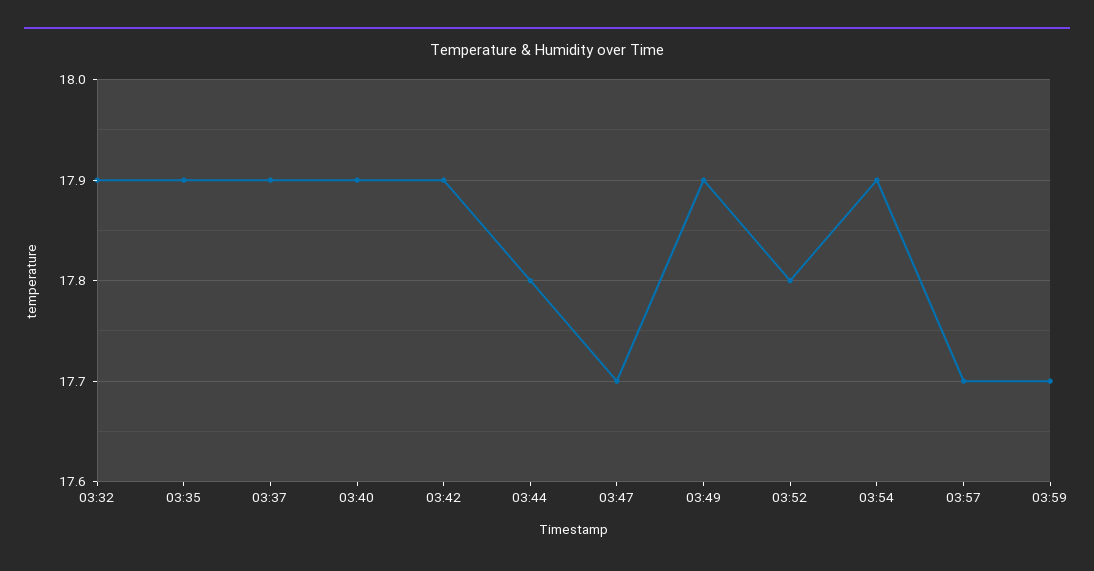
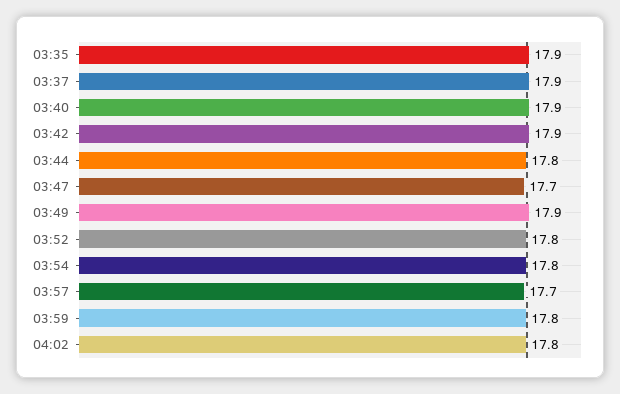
03:32: 17.9 -> none
03:54: 17.9 -> 17.8
03:59: 17.7 -> 17.8
04:02: none -> 17.8

